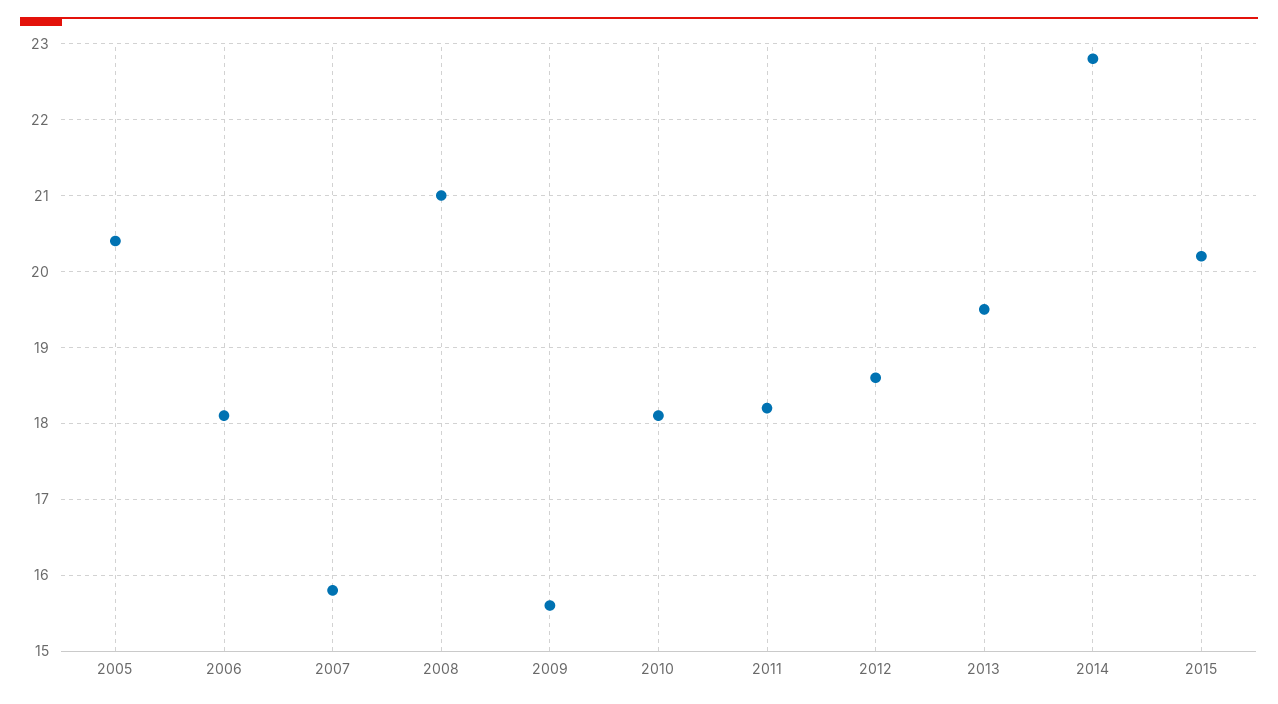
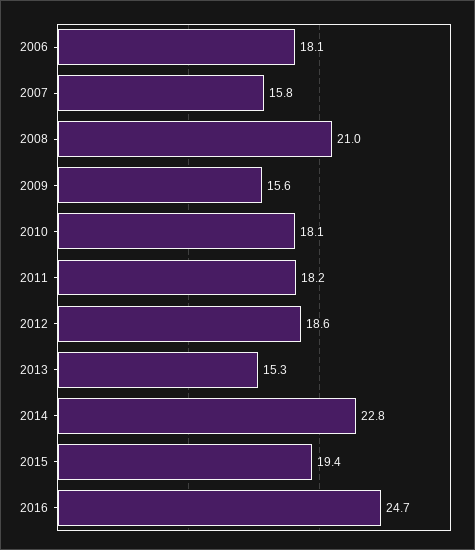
2005: 20.4 -> none
2013: 19.5 -> 15.3
2015: 20.2 -> 19.4
2016: none -> 24.7

